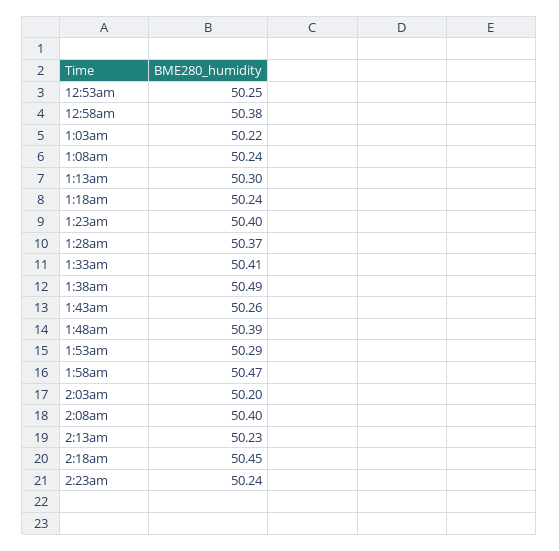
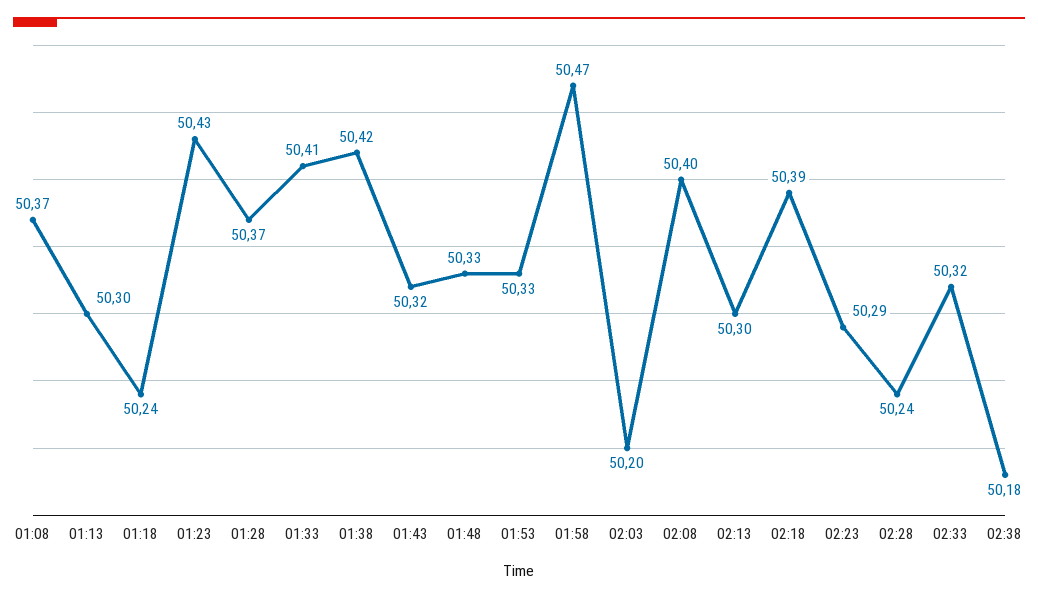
12:53am: 50.25 -> none
12:58am: 50.38 -> none
1:03am: 50.22 -> none
1:08am: 50.24 -> 50.37
1:23am: 50.4 -> 50.43
1:38am: 50.49 -> 50.42
1:43am: 50.26 -> 50.32
1:48am: 50.39 -> 50.33
1:53am: 50.29 -> 50.33
2:13am: 50.23 -> 50.3
2:18am: 50.45 -> 50.39
2:23am: 50.24 -> 50.29
02:28: none -> 50.24
02:33: none -> 50.32
02:38: none -> 50.18

